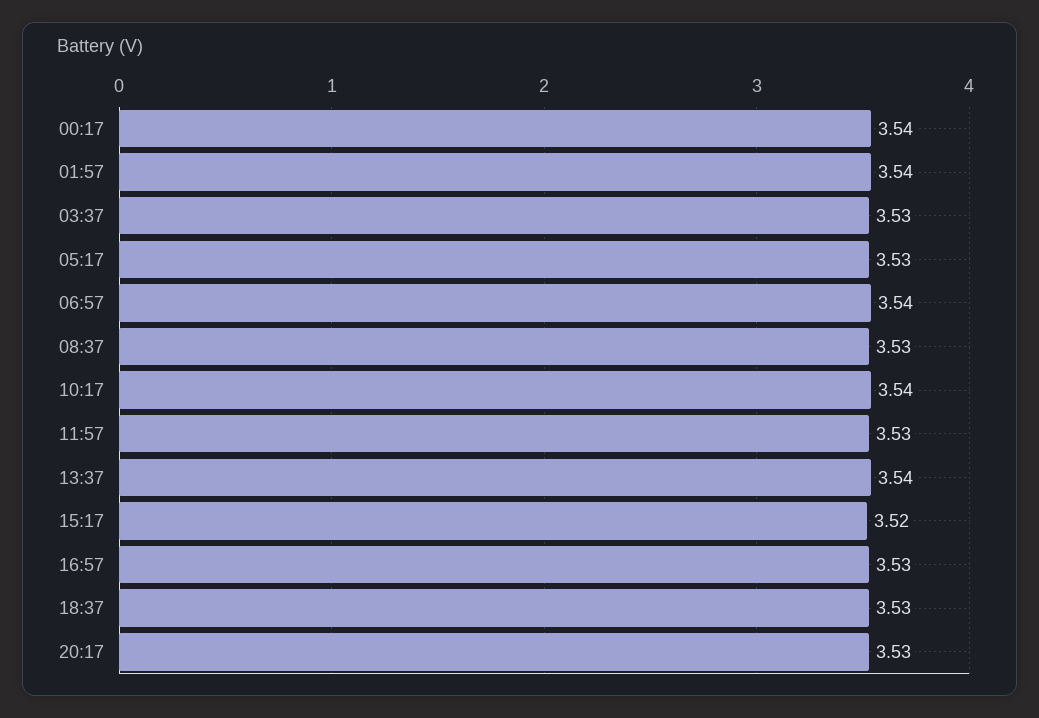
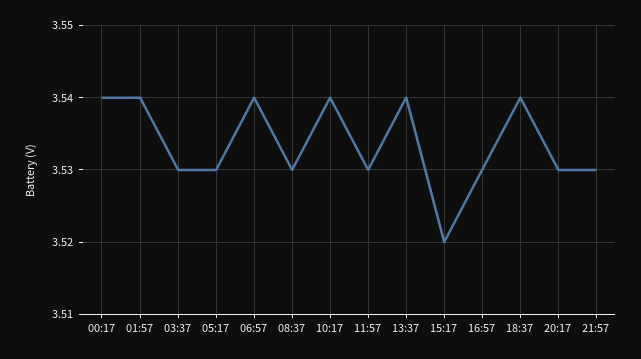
18:37: 3.53 -> 3.54
21:57: none -> 3.53

